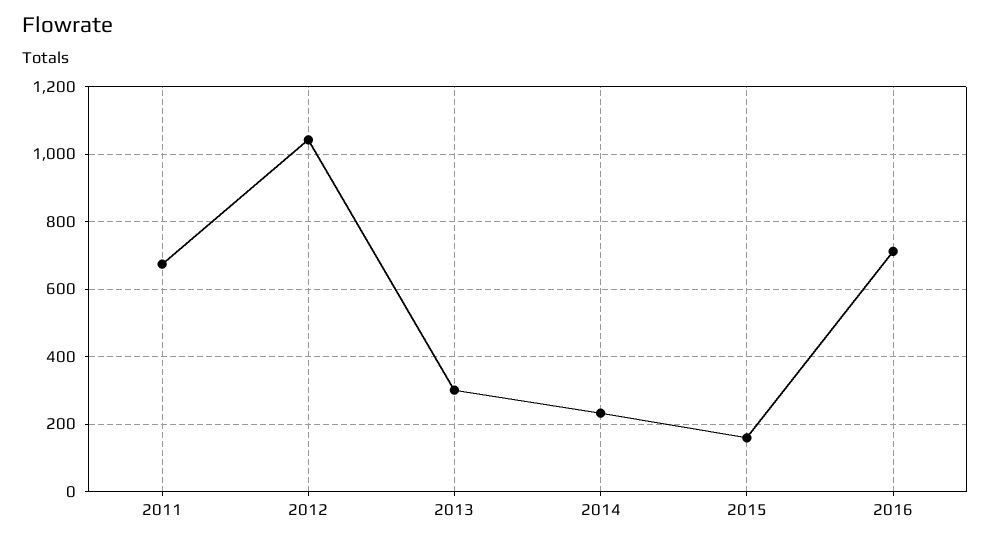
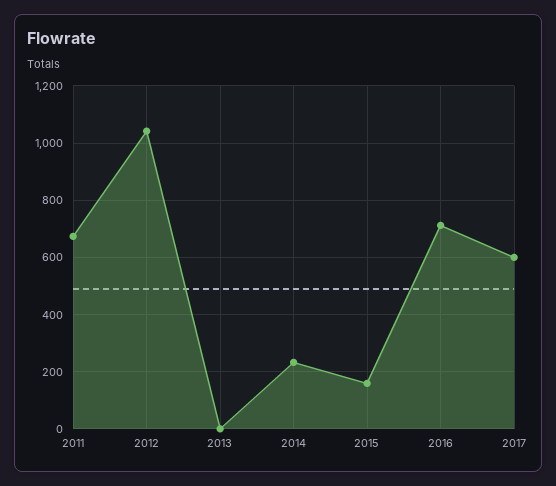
2013: 300 -> 0
2017: none -> 600

